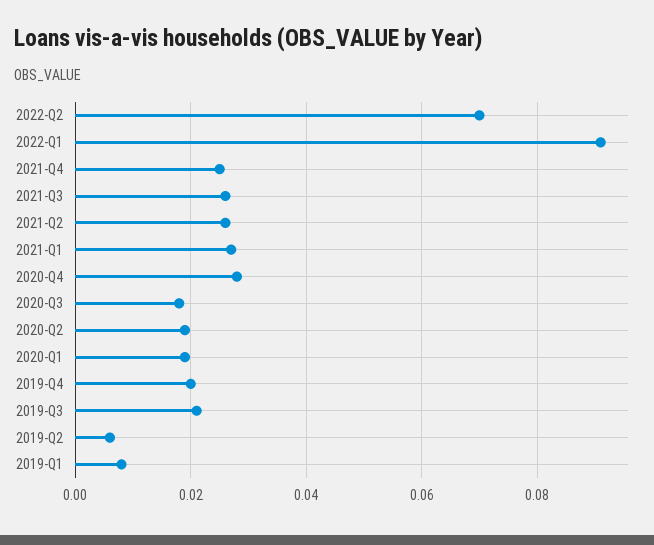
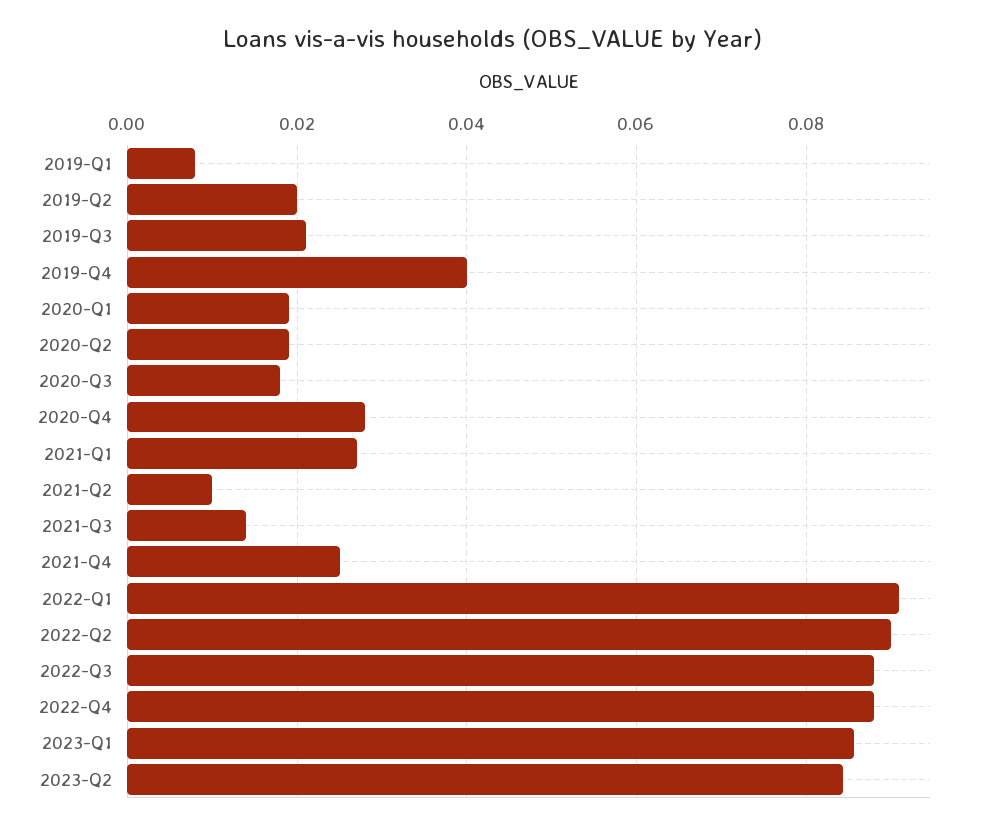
2022-Q2: 0.07 -> 0.09
2021-Q3: 0.025 -> 0.014
2021-Q2: 0.025 -> 0.01
2019-Q4: 0.02 -> 0.04
2019-Q2: 0.005 -> 0.02
2022-Q3: none -> 0.088
2022-Q4: none -> 0.088
2023-Q1: none -> 0.086
2023-Q2: none -> 0.084

